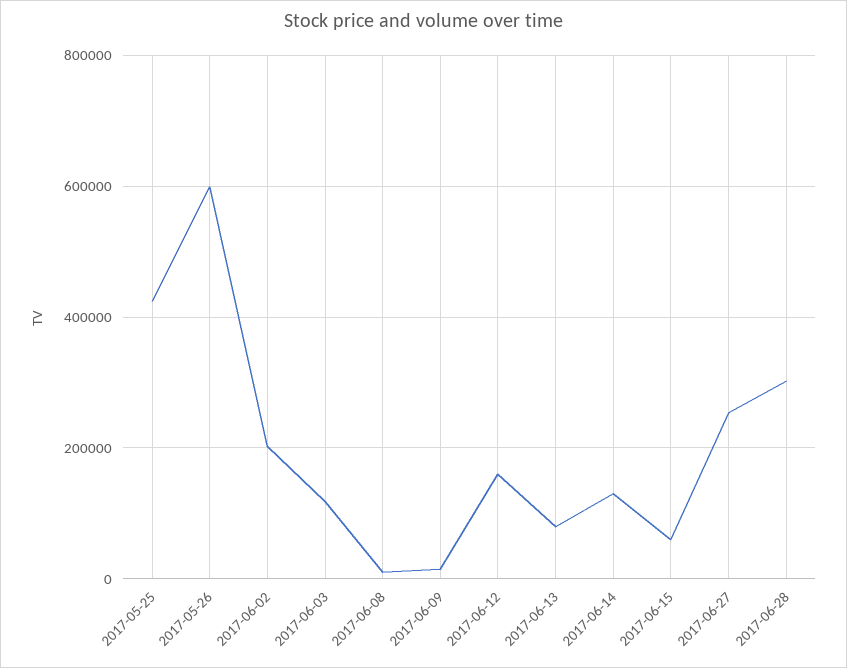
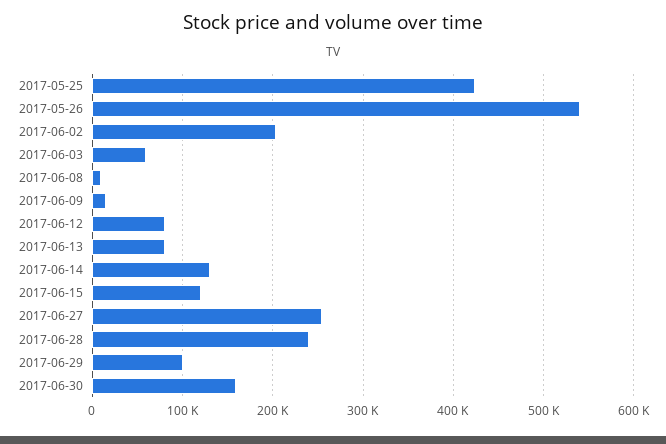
2017-05-26: 600000 -> 540000
2017-06-03: 120000 -> 60000
2017-06-12: 160000 -> 80000
2017-06-15: 60000 -> 120000
2017-06-28: 300000 -> 240000
2017-06-29: none -> 100000
2017-06-30: none -> 160000

